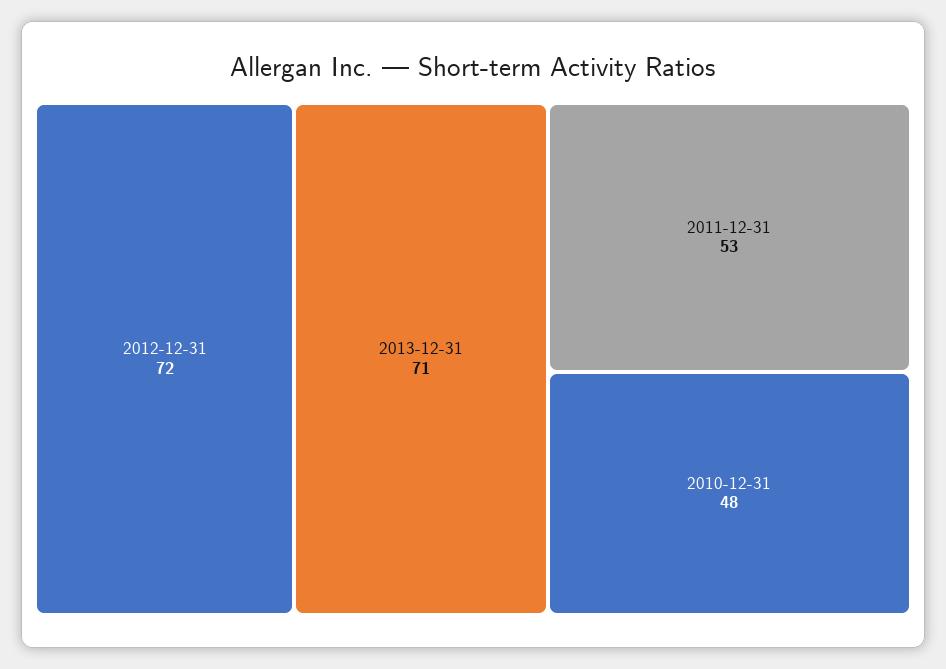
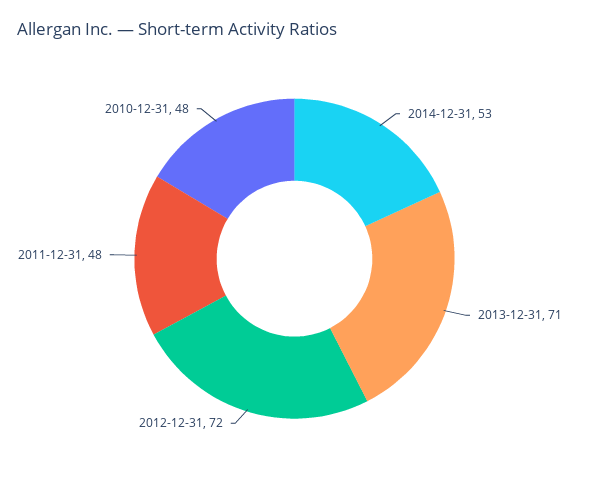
2011-12-31: 53 -> 48
2014-12-31: none -> 53

